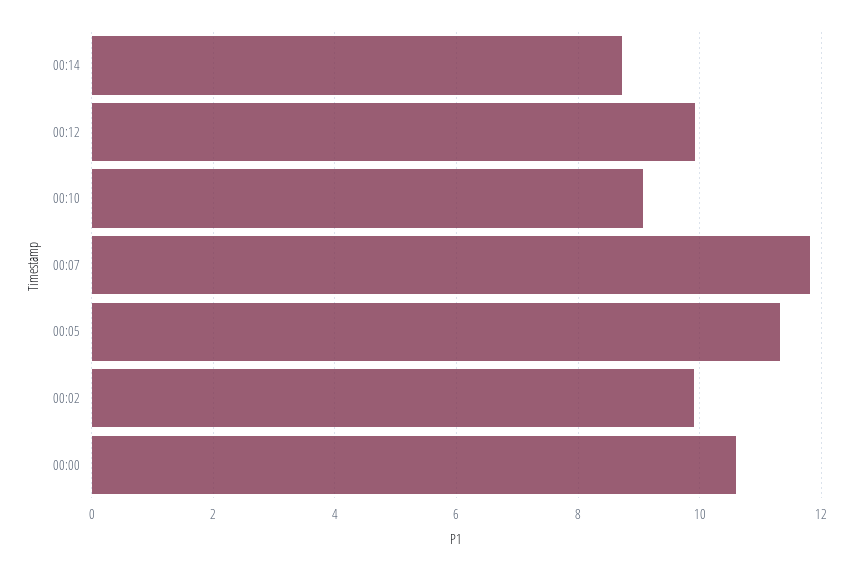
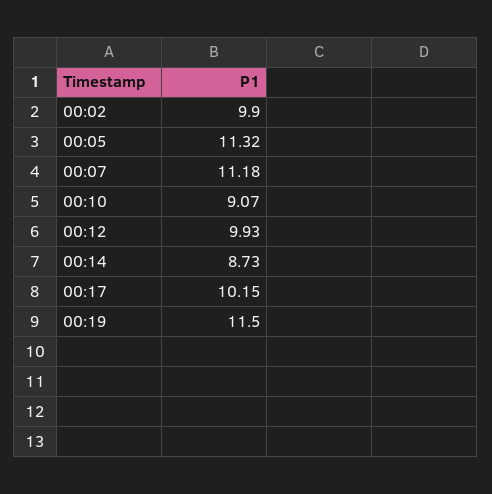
00:07: 11.8 -> 11.18
00:00: 10.6 -> none
00:17: none -> 10.15
00:19: none -> 11.5

